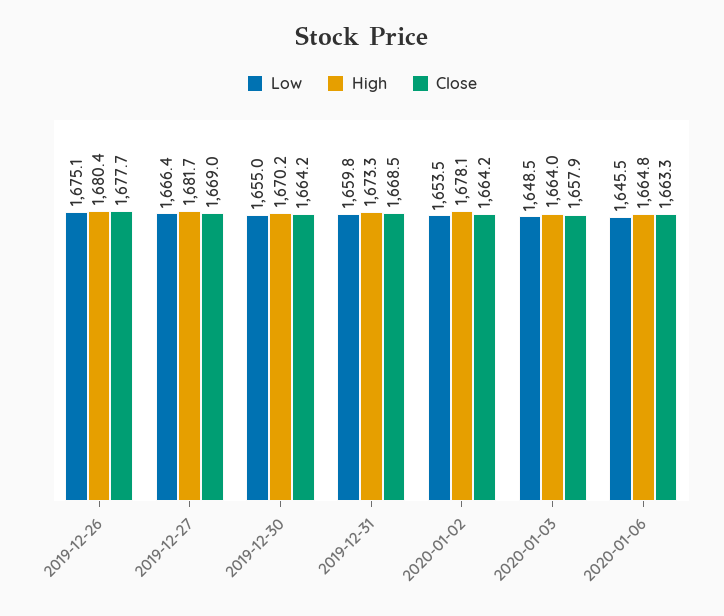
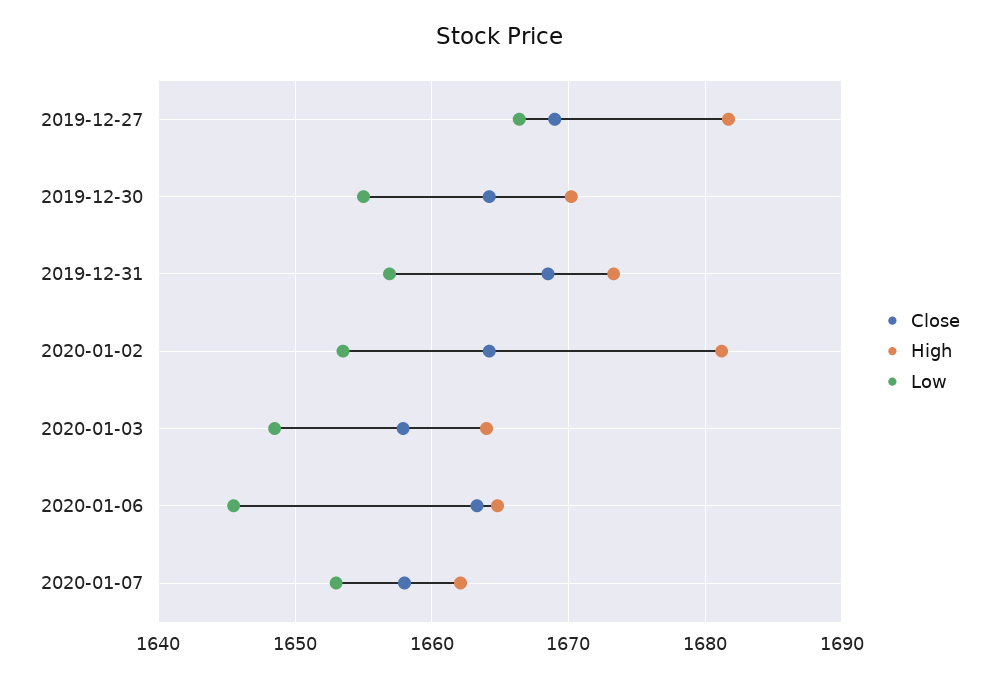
Low, 2019-12-26: 1675.1 -> none
High, 2019-12-26: 1680.4 -> none
Close, 2019-12-26: 1677.7 -> none
Low, 2019-12-31: 1659.8 -> 1657
High, 2020-01-02: 1678.1 -> 1681
Close, 2020-01-07: none -> 1658
High, 2020-01-07: none -> 1662
Low, 2020-01-07: none -> 1653

